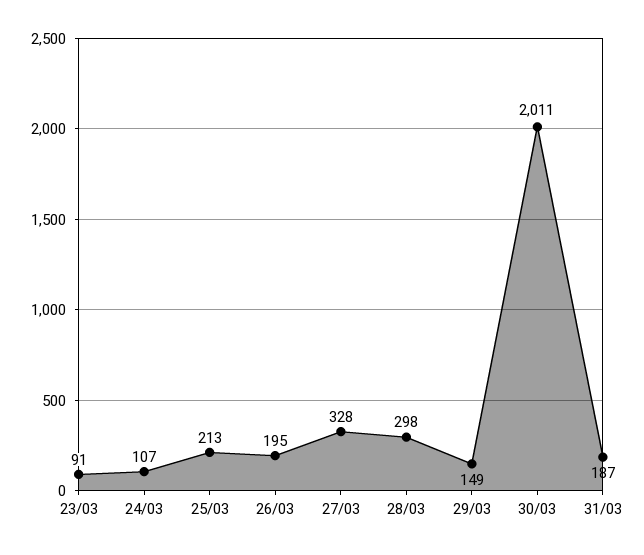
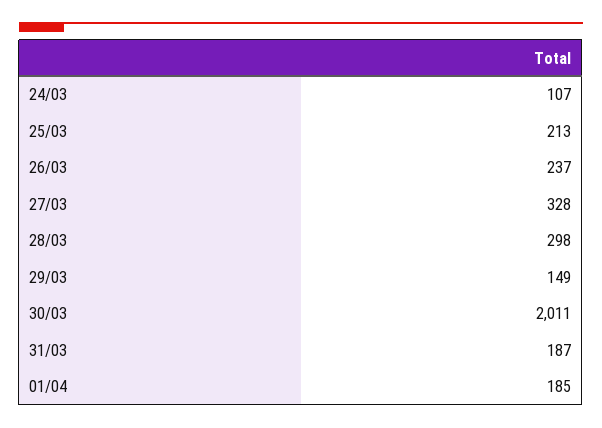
23/03: 91 -> none
26/03: 195 -> 237
01/04: none -> 185

